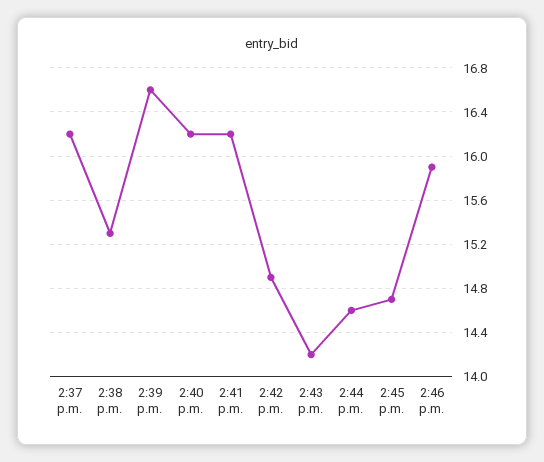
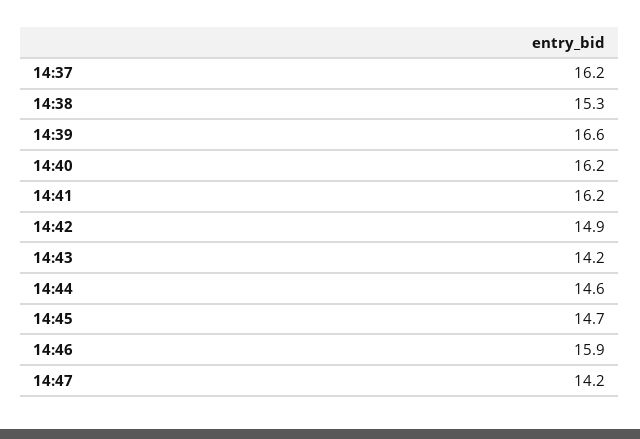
14:47: none -> 14.2

